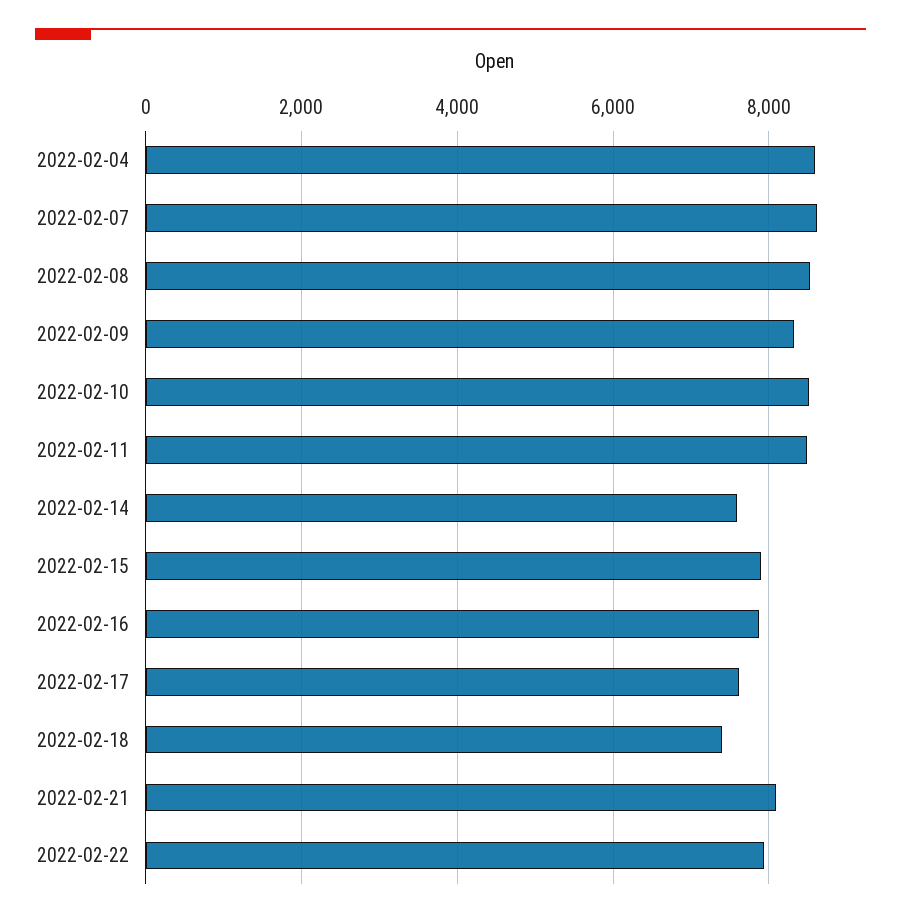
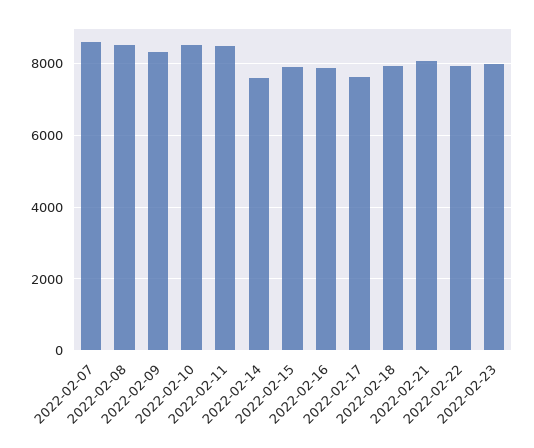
2022-02-04: 8600 -> none
2022-02-18: 7400 -> 8000
2022-02-23: none -> 8000

